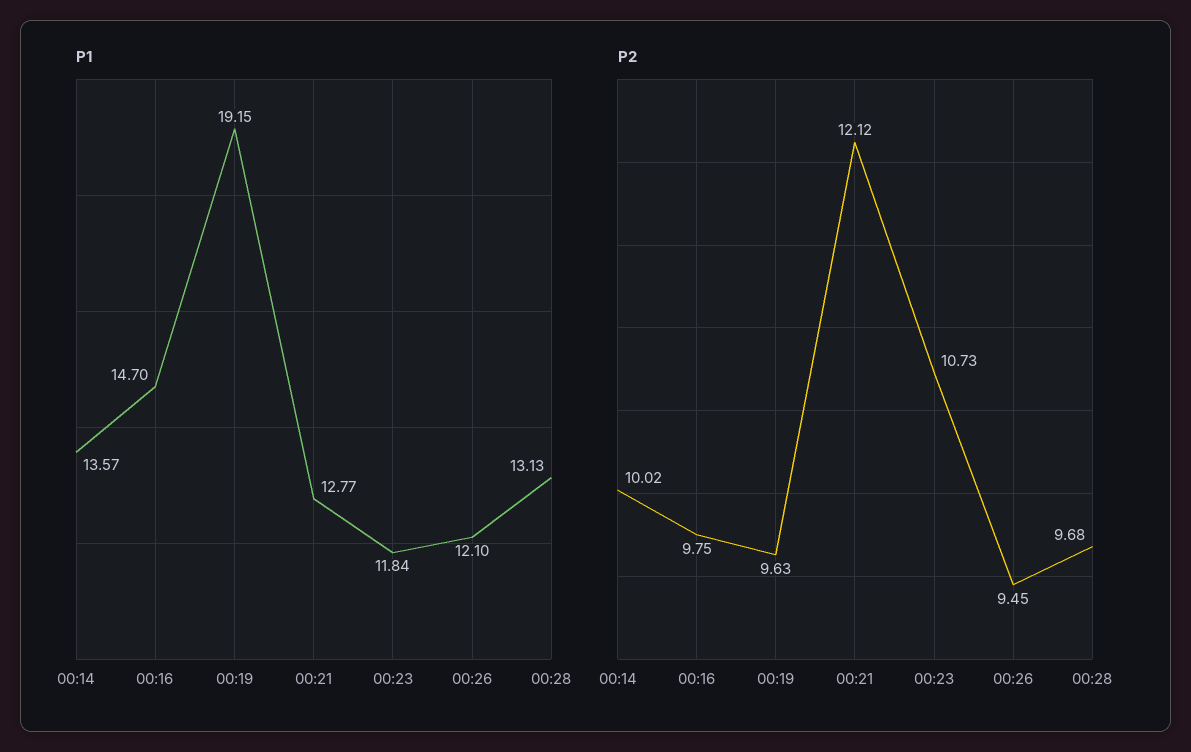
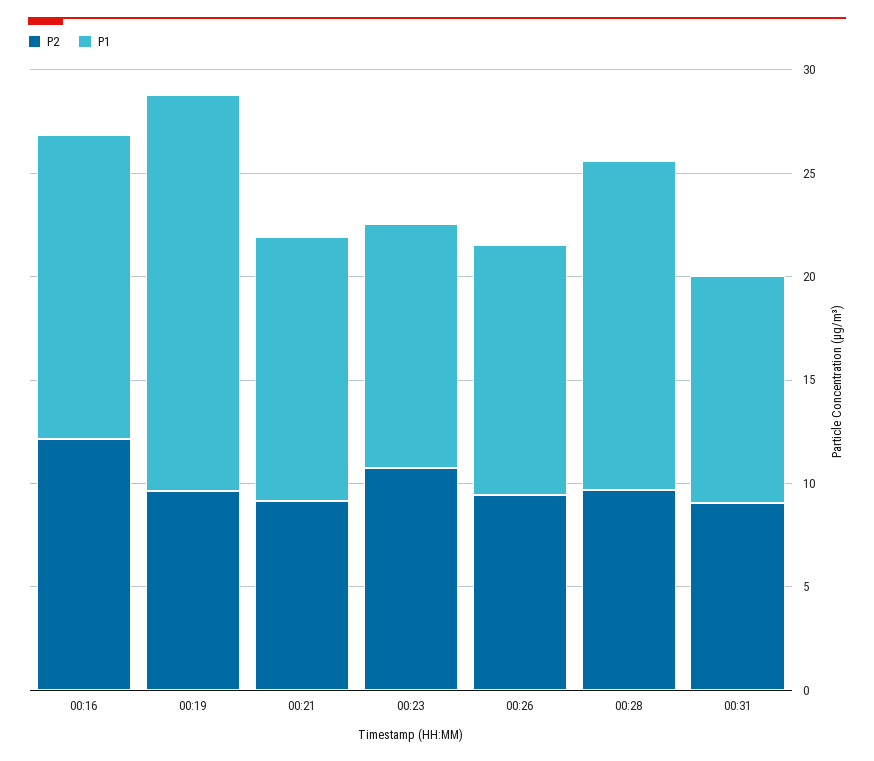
P1, 00:14: 13.57 -> none
P1, 00:28: 13.13 -> 16
P2, 00:14: 10.02 -> none
P2, 00:16: 9.75 -> 12
P2, 00:21: 12.12 -> 9
P2, 00:31: none -> 9
P1, 00:31: none -> 11

